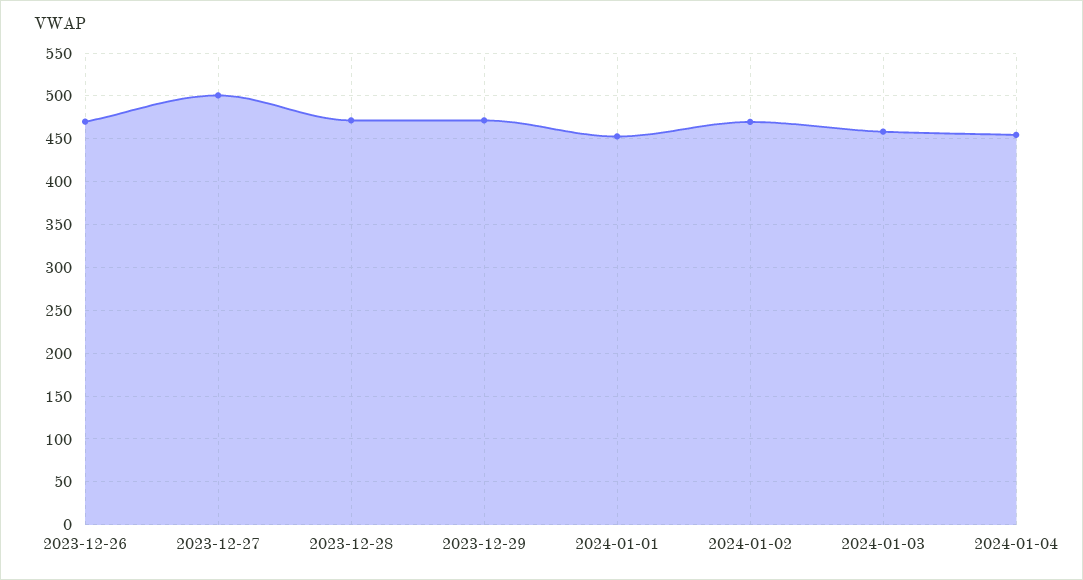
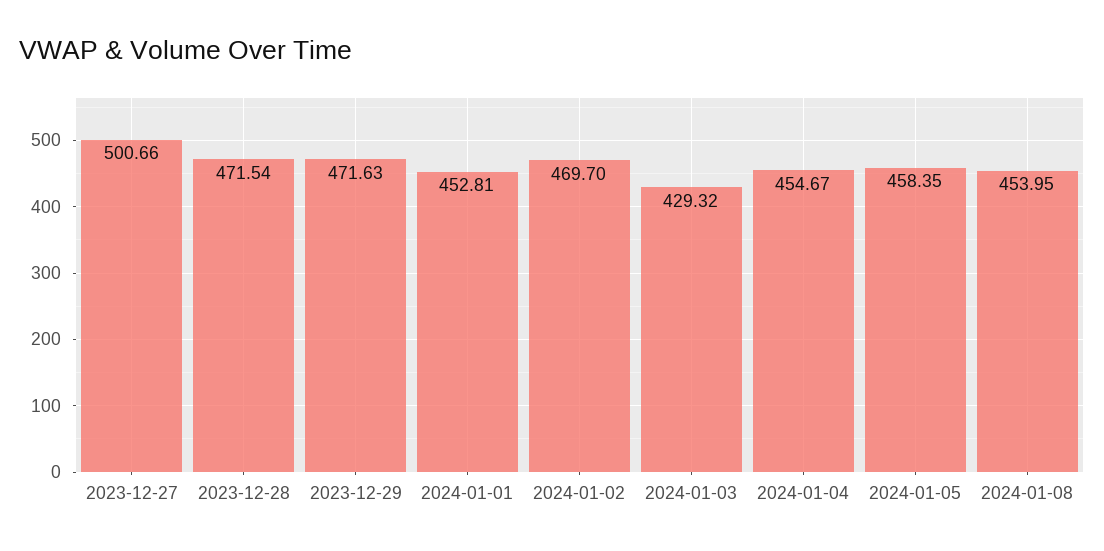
2023-12-26: 470 -> none
2024-01-03: 460 -> 429.32
2024-01-05: none -> 458.35
2024-01-08: none -> 453.95

